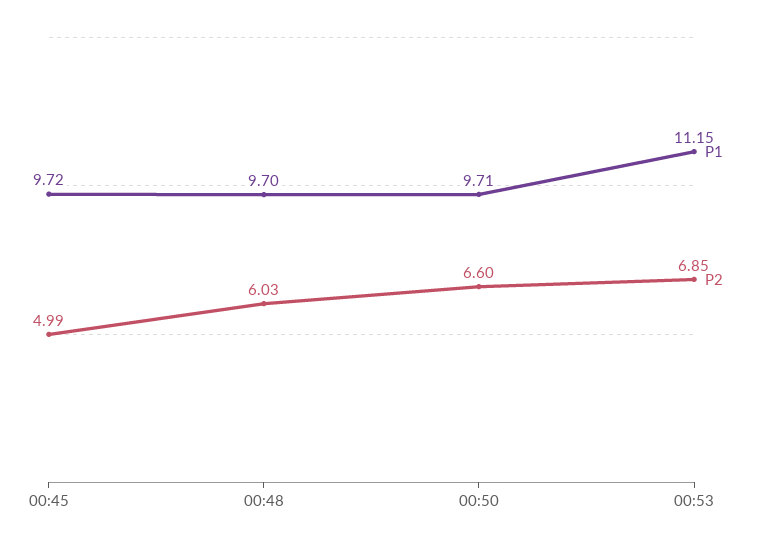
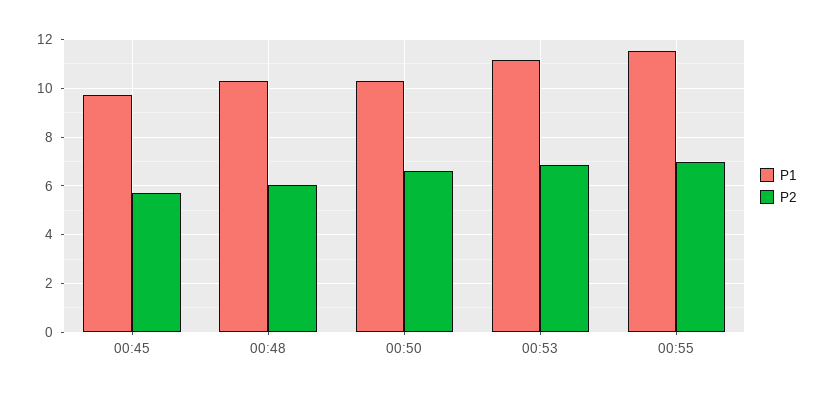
P2, 00:45: 4.99 -> 5.75
P1, 00:48: 9.7 -> 10.25
P1, 00:50: 9.71 -> 10.25
P1, 00:55: none -> 11.5
P2, 00:55: none -> 7

